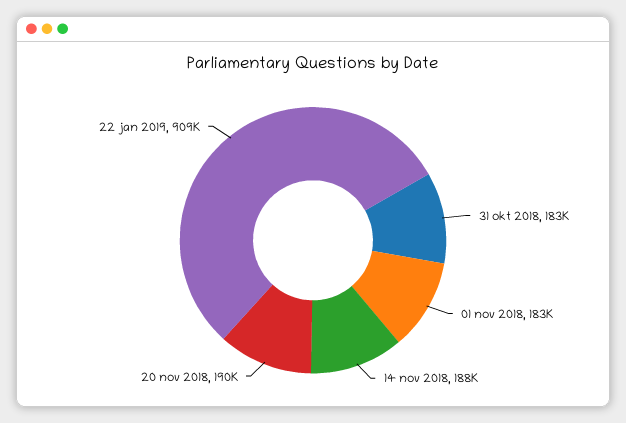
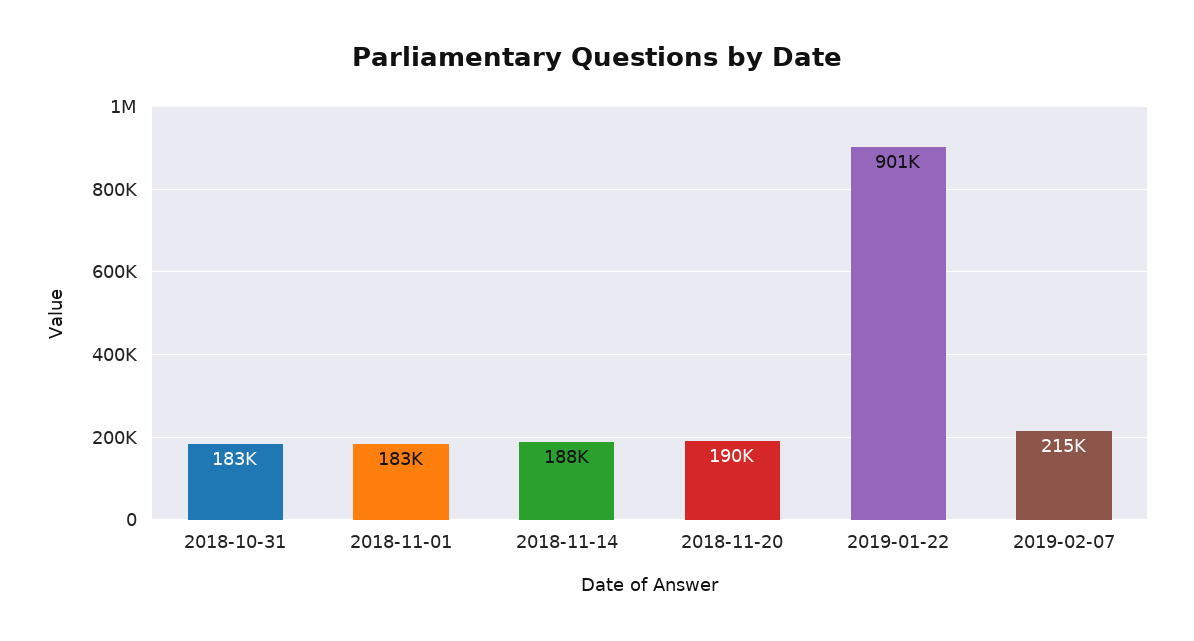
22 jan 2019: 909000 -> 901000
2019-02-07: none -> 215000

